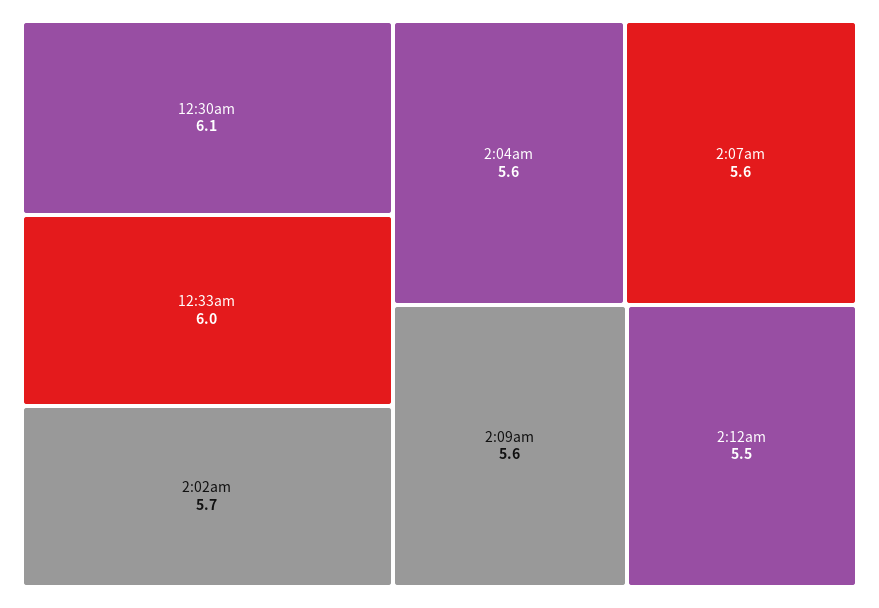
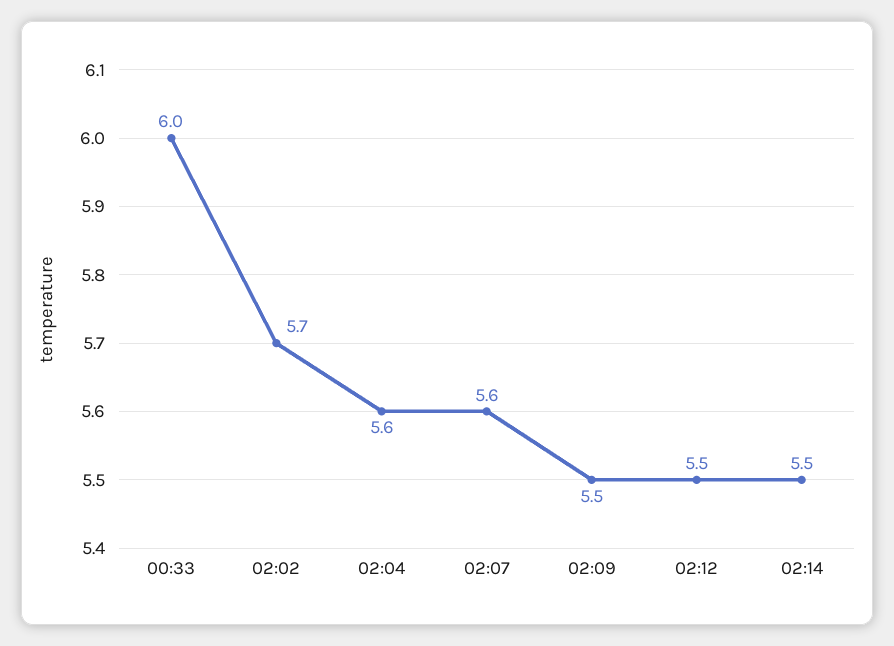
12:30am: 6.1 -> none
2:09am: 5.6 -> 5.5
02:14: none -> 5.5

